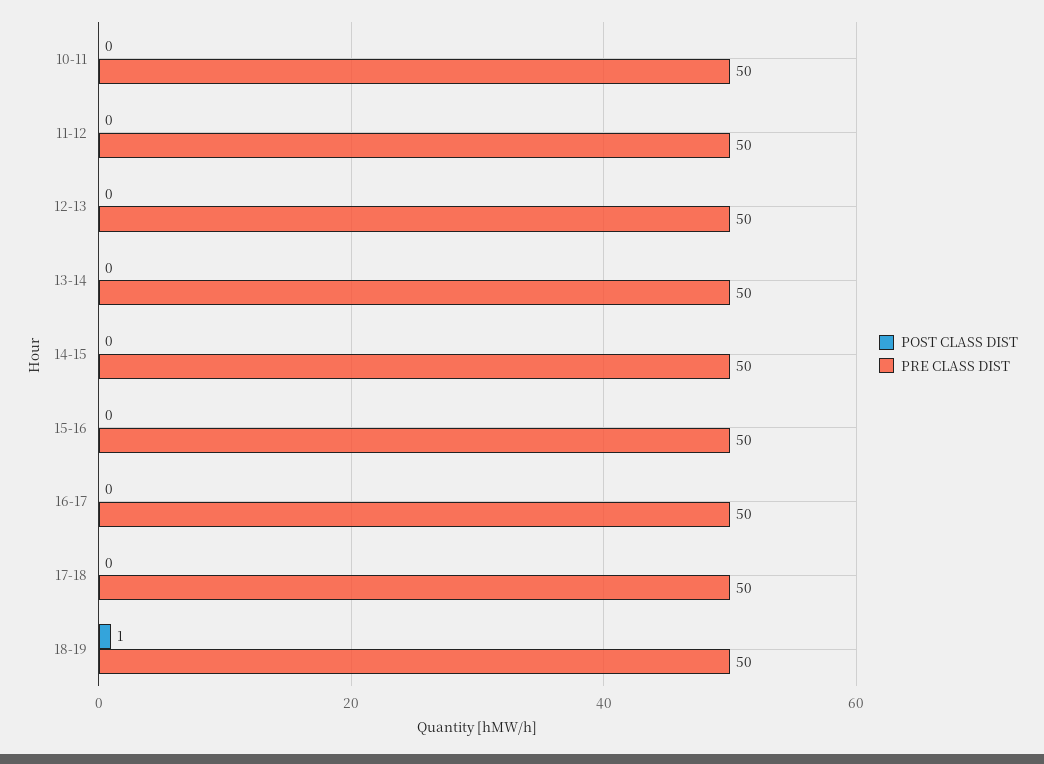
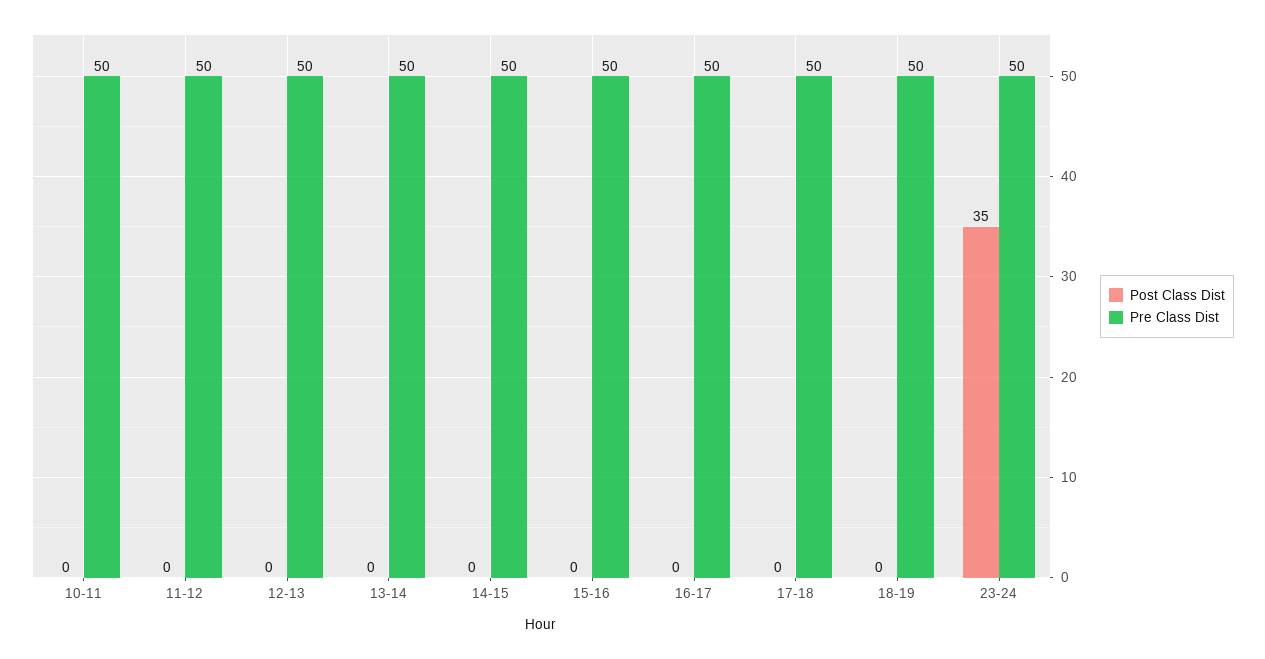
POST CLASS DIST, 18-19: 1 -> 0
POST CLASS DIST, 23-24: none -> 35
PRE CLASS DIST, 23-24: none -> 50

